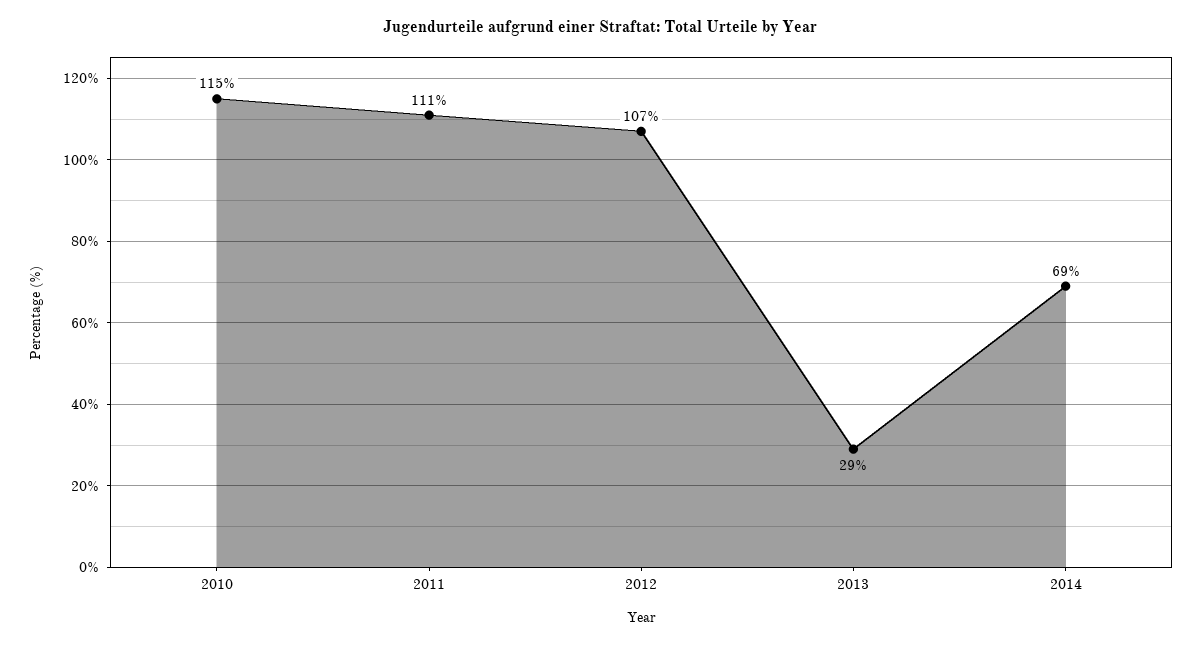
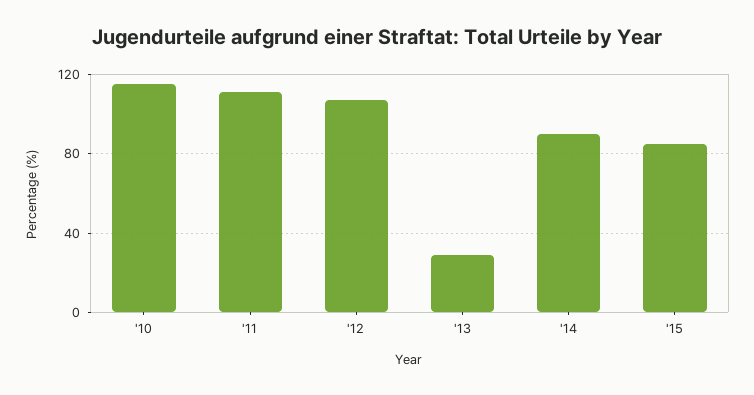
2014: 69 -> 90
'15: none -> 85

